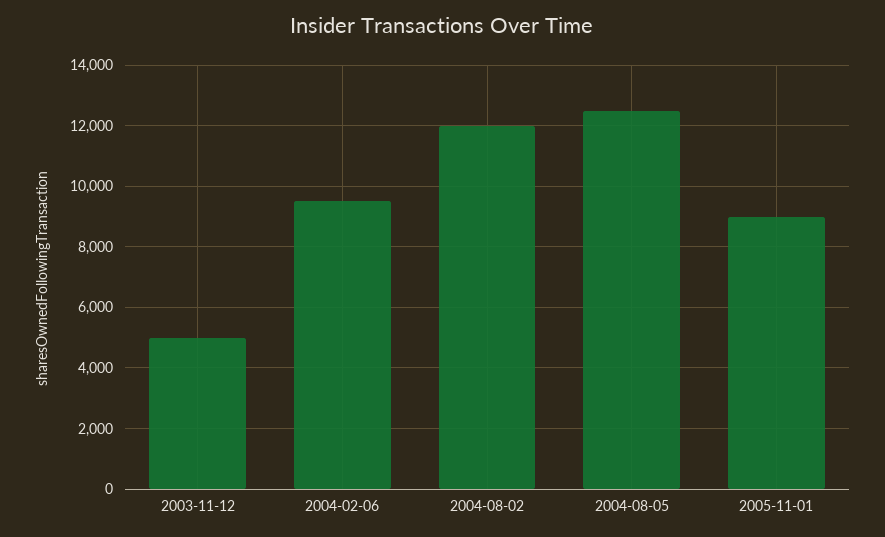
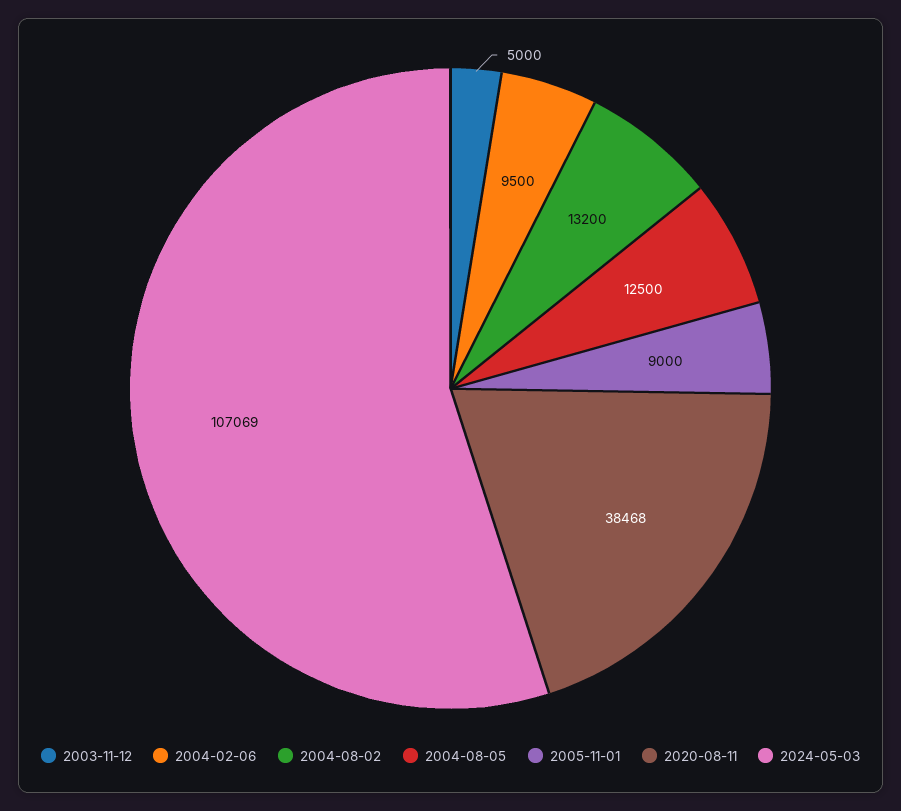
2004-08-02: 12000 -> 13200
2020-08-11: none -> 38468
2024-05-03: none -> 107069

